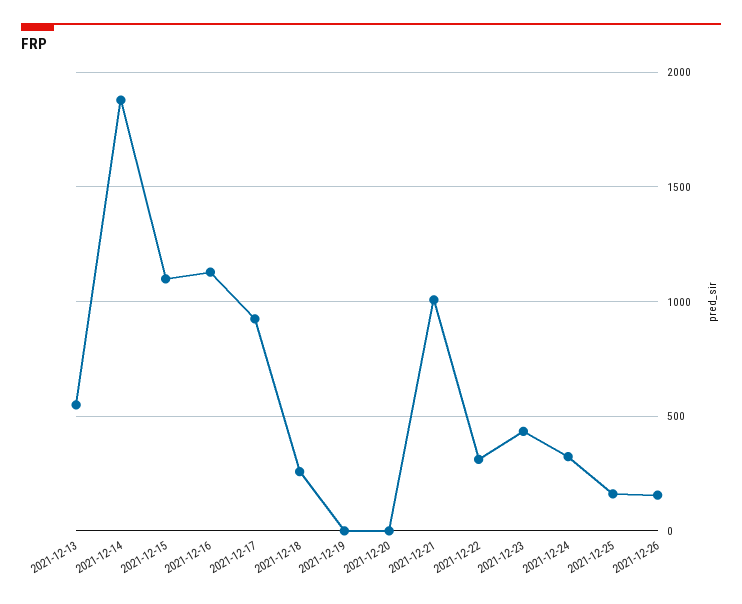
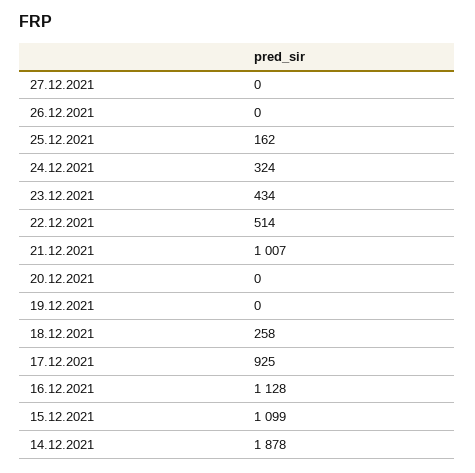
2021-12-13: 550 -> none
2021-12-22: 300 -> 514
2021-12-26: 150 -> 0
27.12.2021: none -> 0

